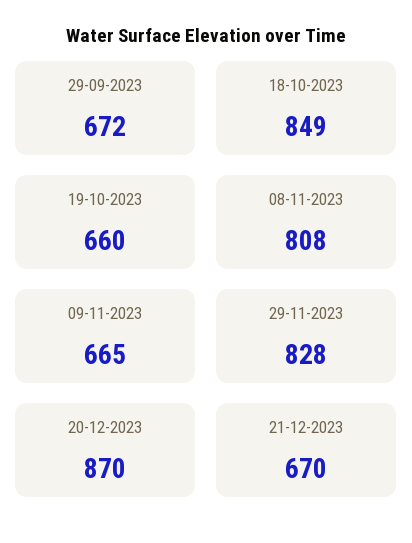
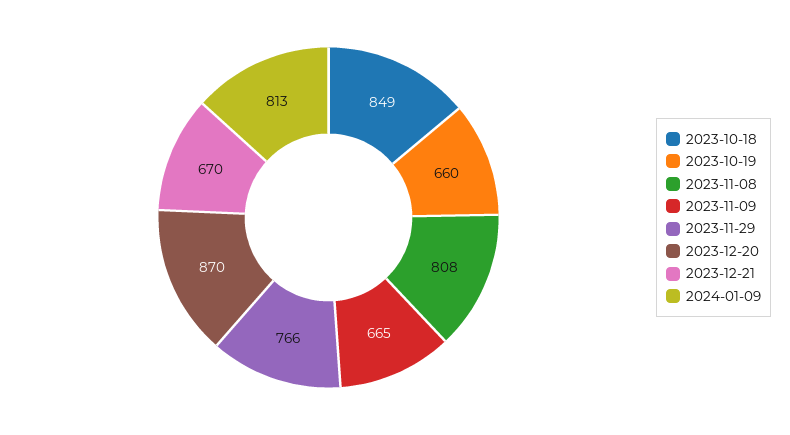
29-09-2023: 672 -> none
29-11-2023: 828 -> 766
2024-01-09: none -> 813

